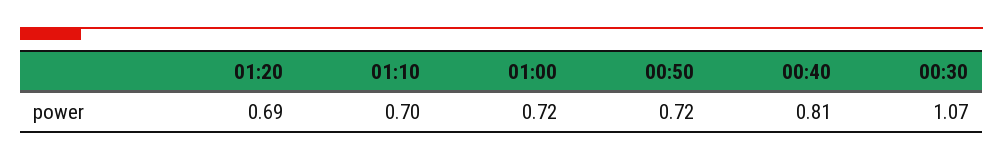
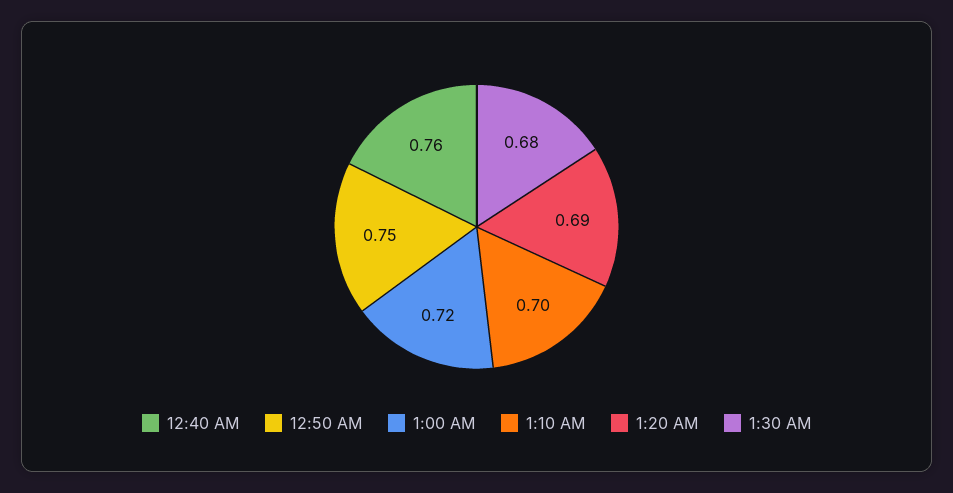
00:50: 0.72 -> 0.75
00:40: 0.81 -> 0.76
00:30: 1.07 -> none
1:30 AM: none -> 0.68

